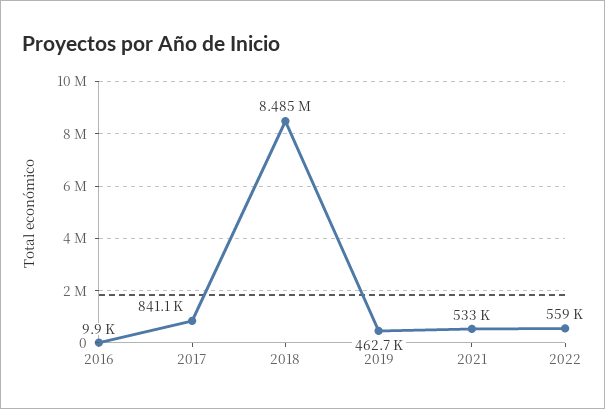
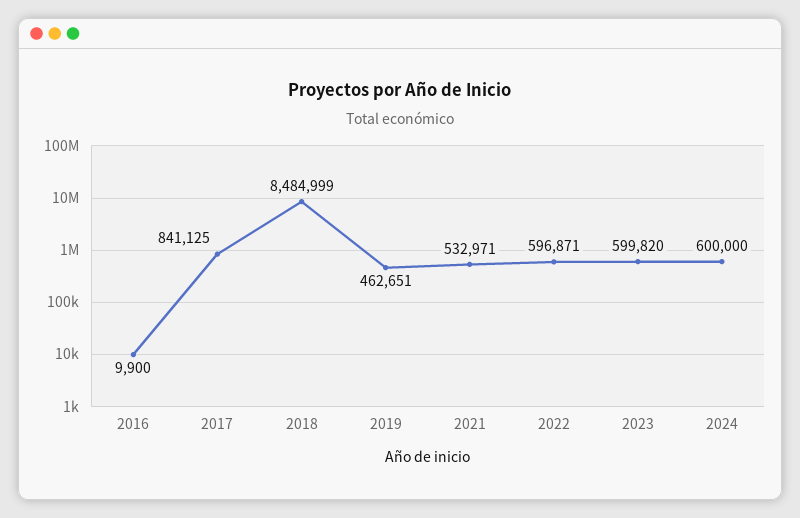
2022: 559000 -> 596871
2023: none -> 599820
2024: none -> 600000

